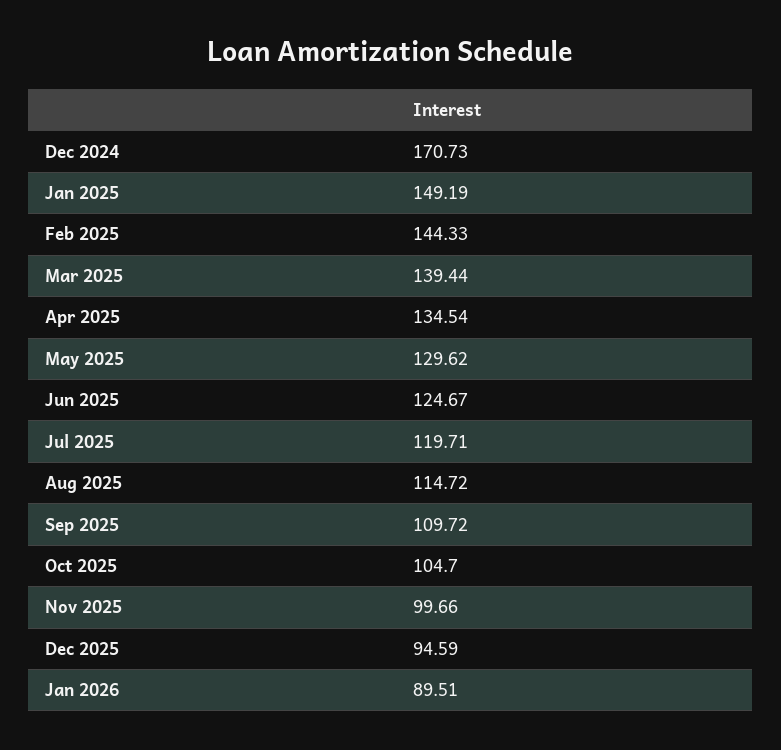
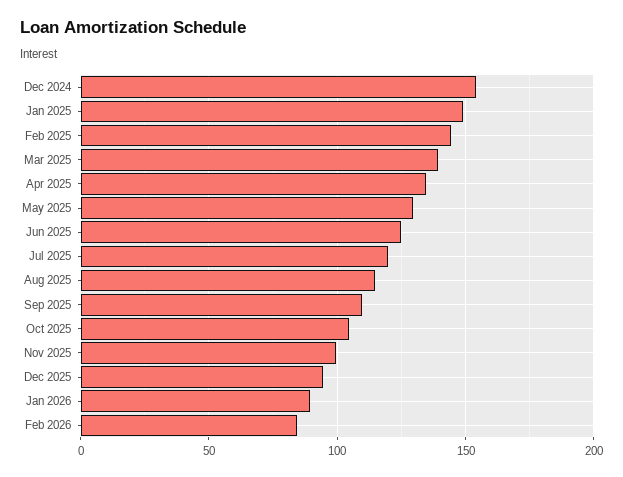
Dec 2024: 170.73 -> 155
Feb 2026: none -> 85

